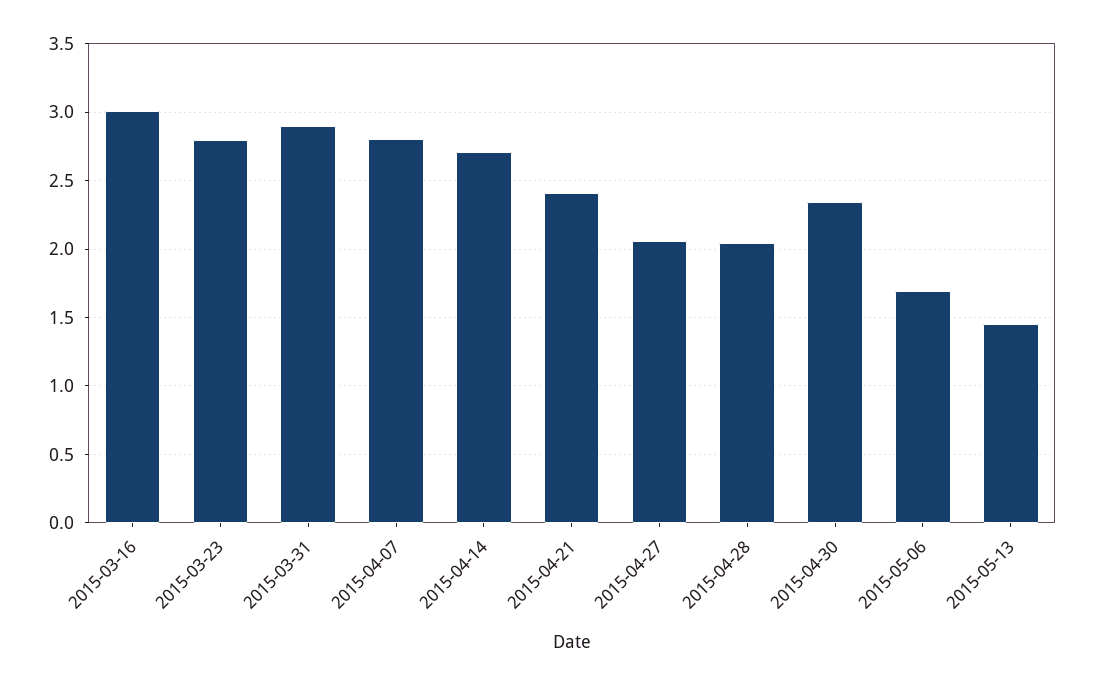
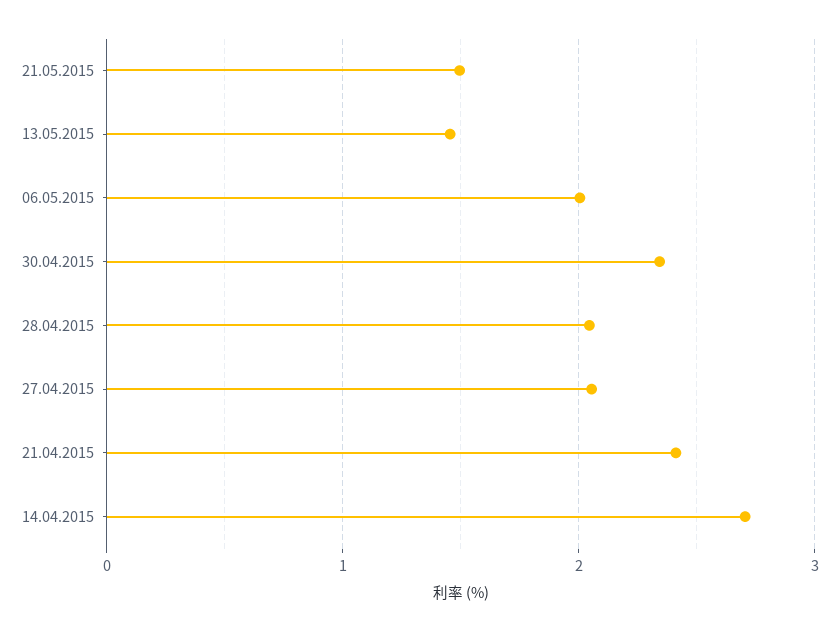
2015-03-16: 3 -> none
2015-03-23: 2.8 -> none
2015-03-31: 2.9 -> none
2015-04-07: 2.8 -> none
2015-05-06: 1.7 -> 2
21.05.2015: none -> 1.5

